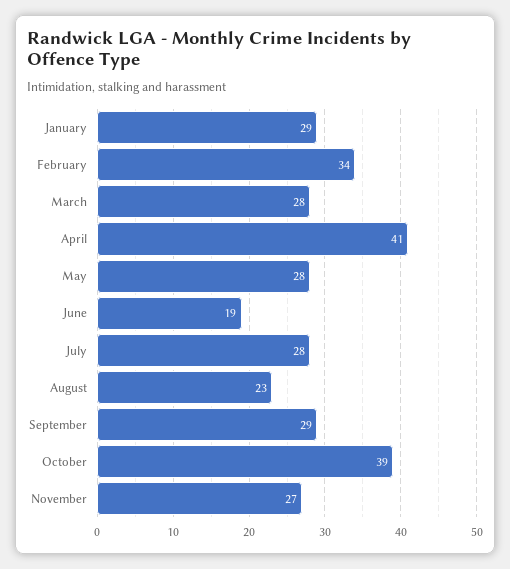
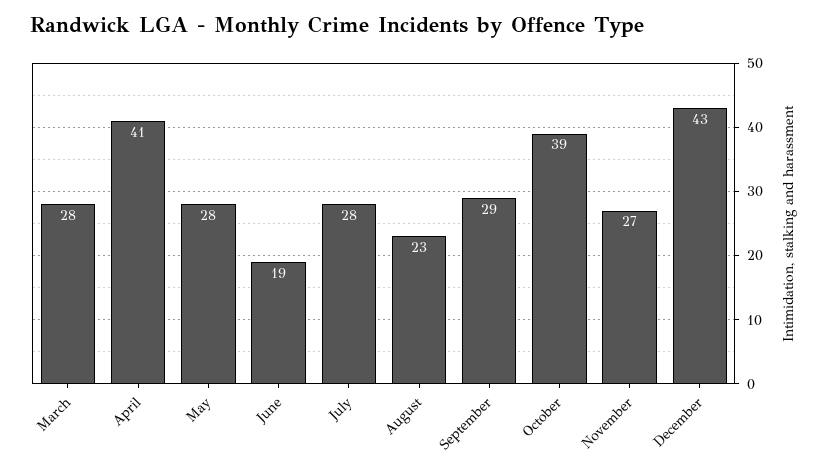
January: 29 -> none
February: 34 -> none
December: none -> 43

